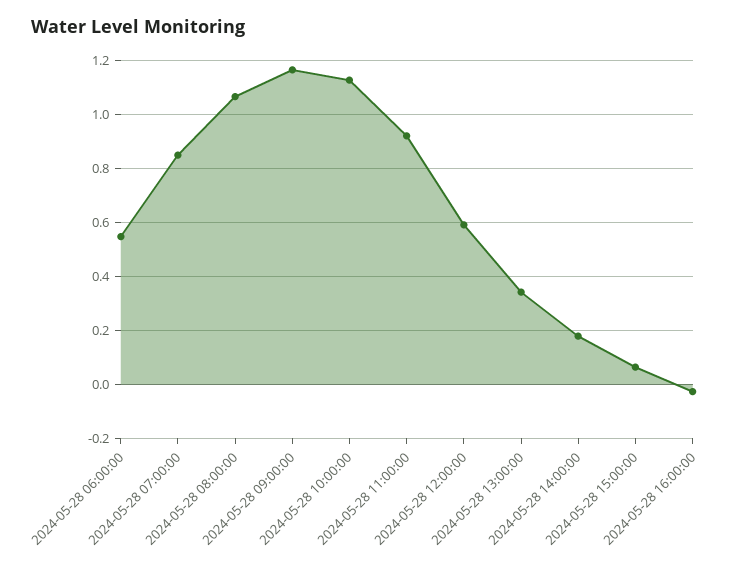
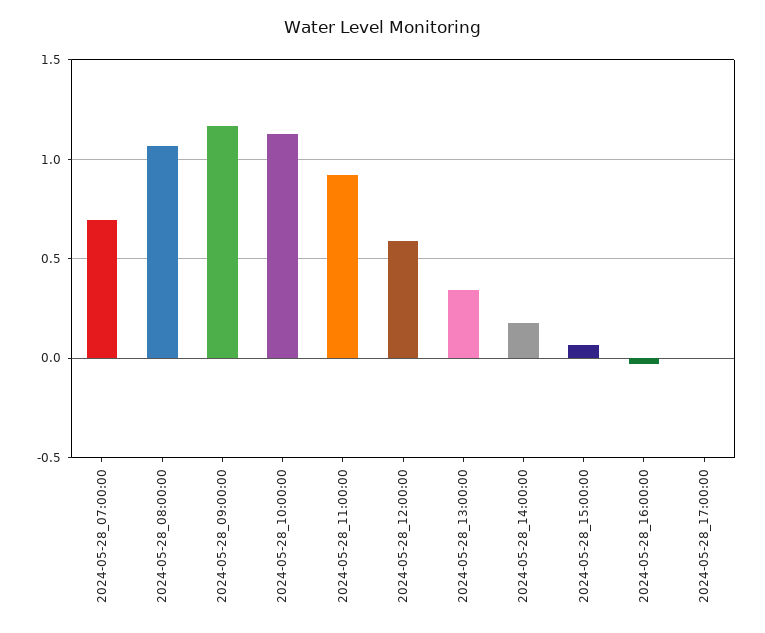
2024-05-28 06:00:00: 0.55 -> none
2024-05-28 07:00:00: 0.85 -> 0.7
2024-05-28_17:00:00: none -> 0

